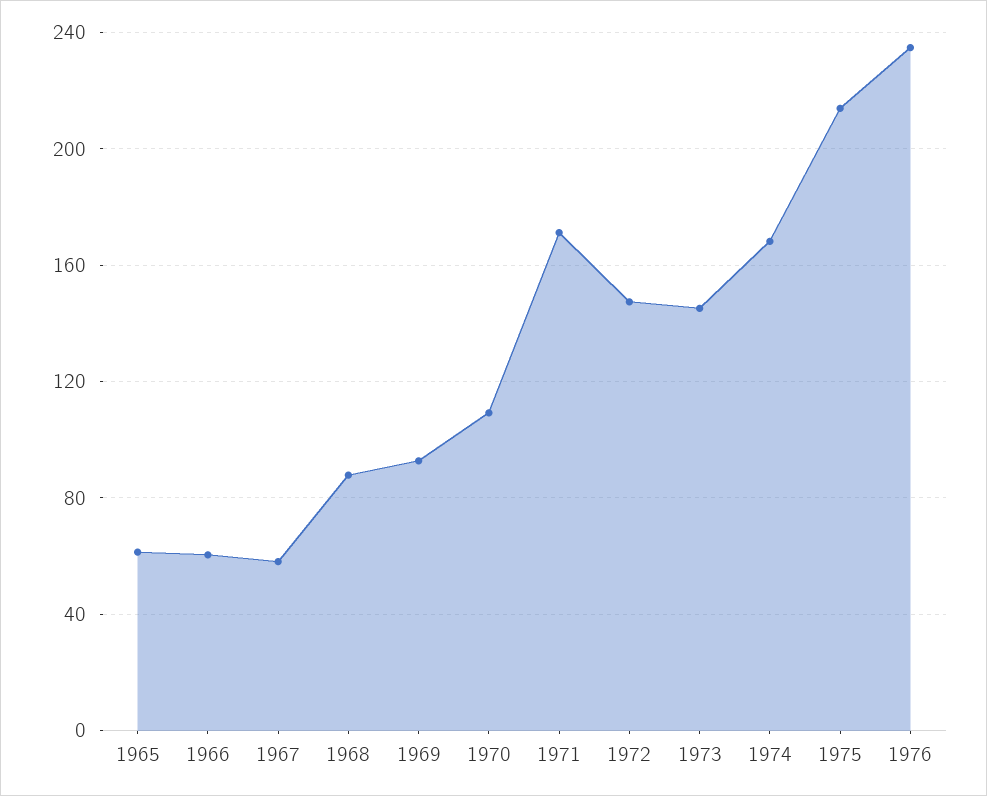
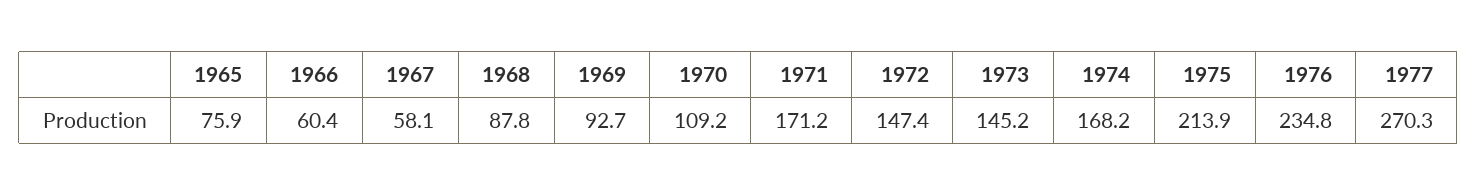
1965: 60 -> 75.9
1977: none -> 270.3

